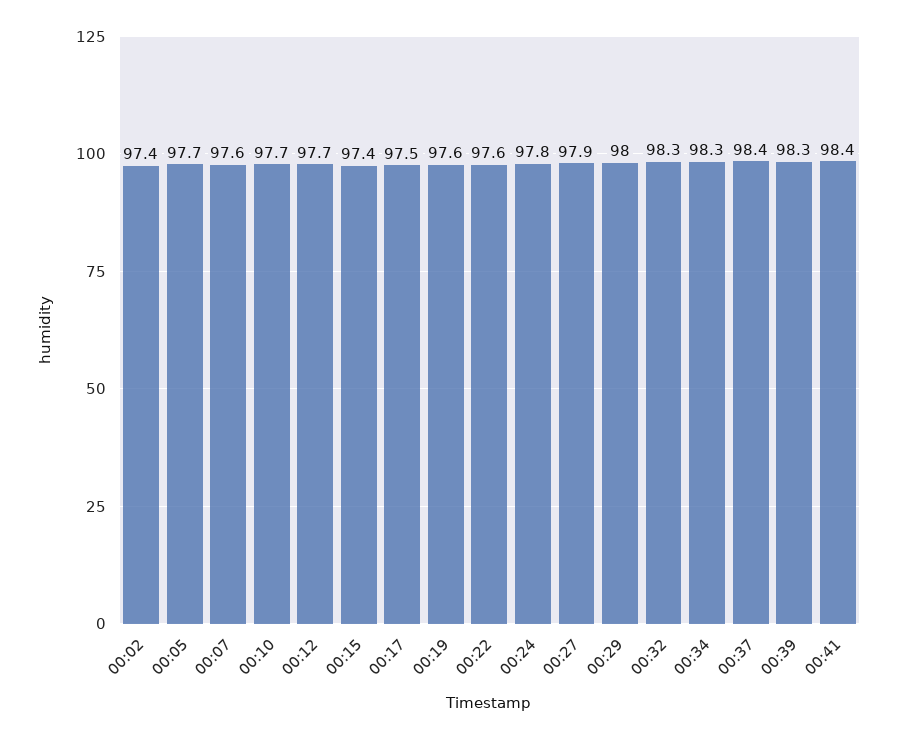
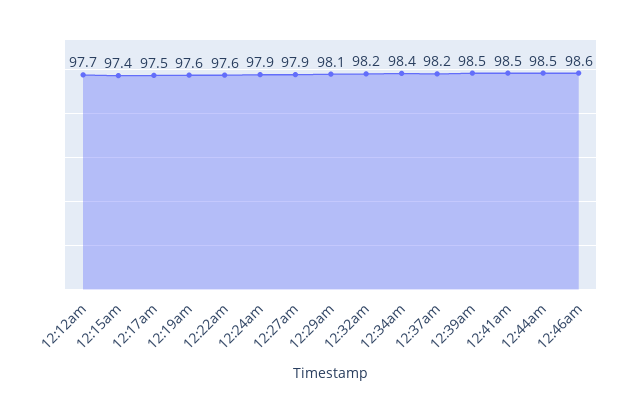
00:02: 97.4 -> none
00:05: 97.7 -> none
00:07: 97.6 -> none
00:10: 97.7 -> none
00:24: 97.8 -> 97.9
00:29: 98 -> 98.1
00:32: 98.3 -> 98.2
00:34: 98.3 -> 98.4
00:37: 98.4 -> 98.2
00:39: 98.3 -> 98.5
00:41: 98.4 -> 98.5
12:44am: none -> 98.5
12:46am: none -> 98.6

